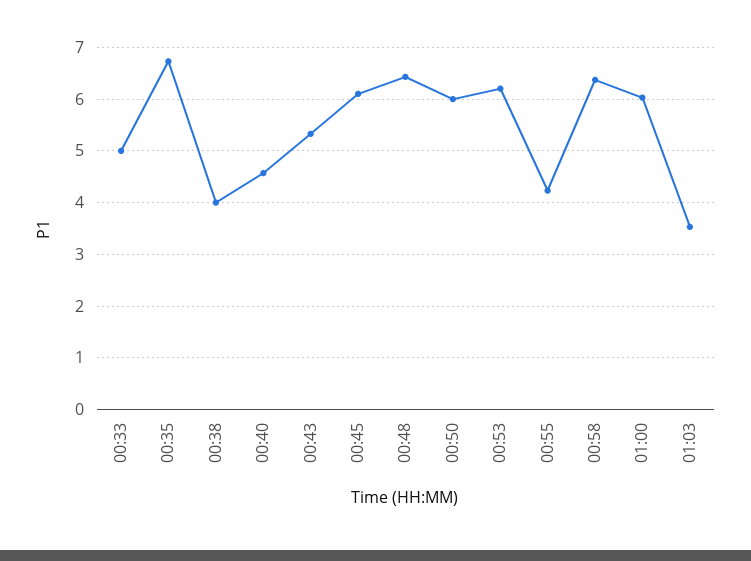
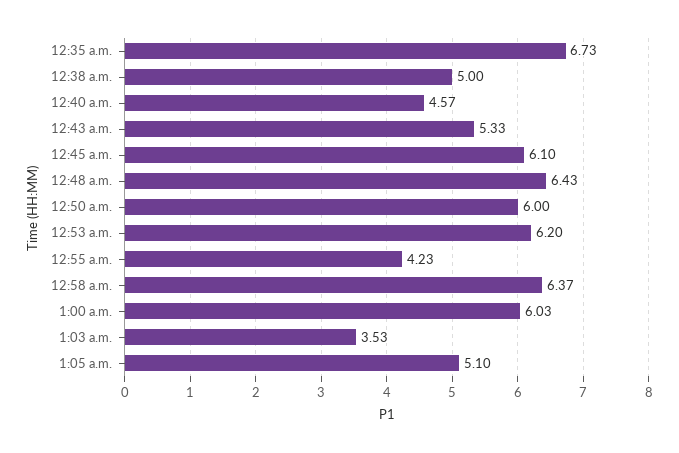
00:33: 5 -> none
00:38: 4 -> 5
1:05 a.m.: none -> 5.1

